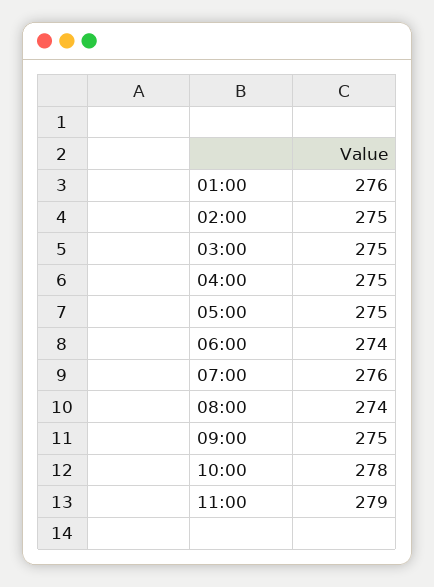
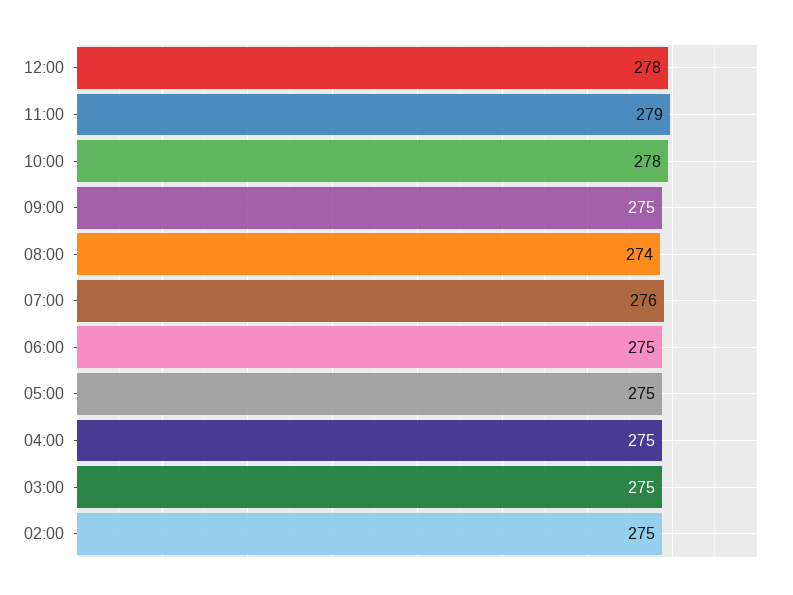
01:00: 276 -> none
06:00: 274 -> 275
12:00: none -> 278

